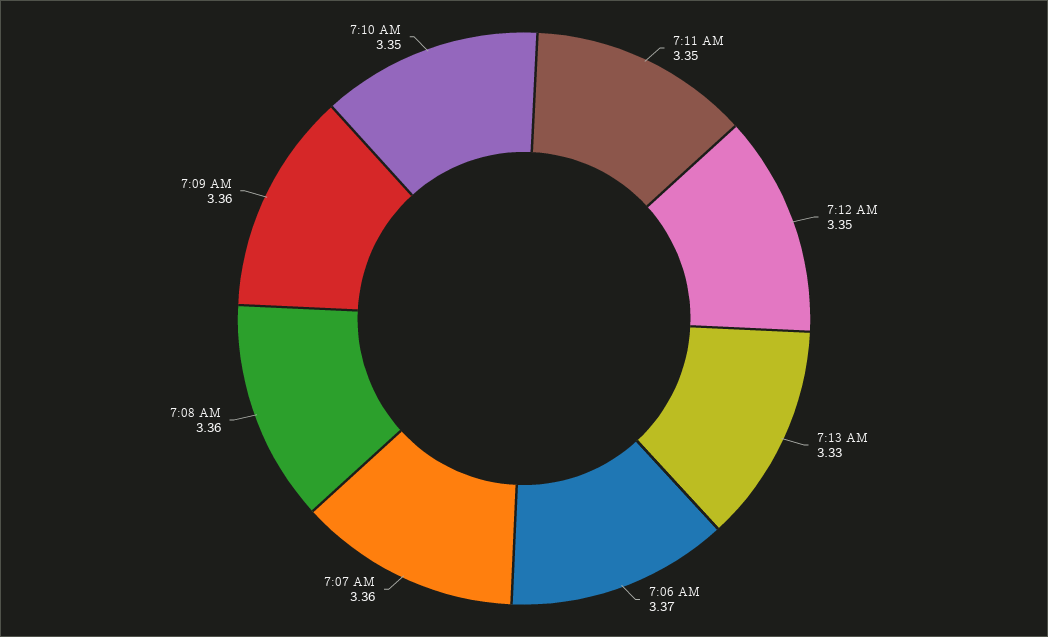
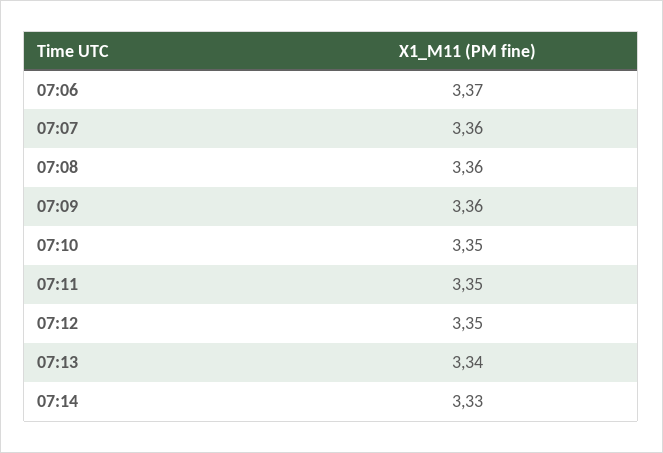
7:13 AM: 3.33 -> 3.34
07:14: none -> 3.33

